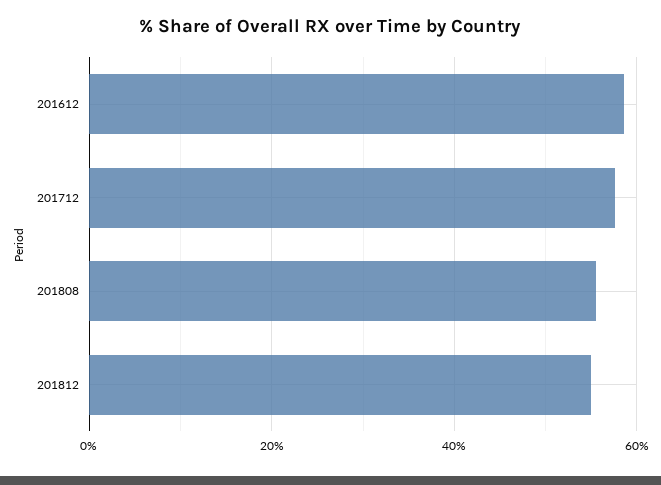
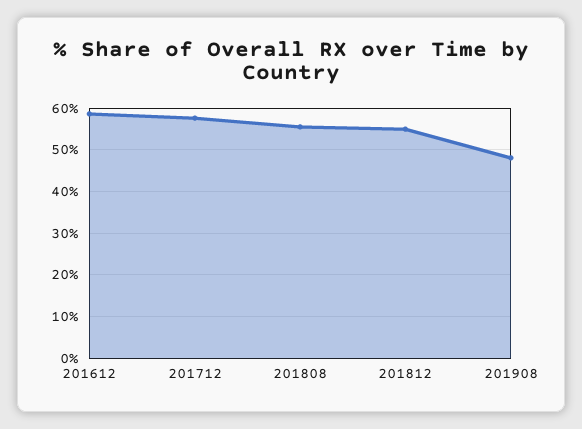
201908: none -> 48

